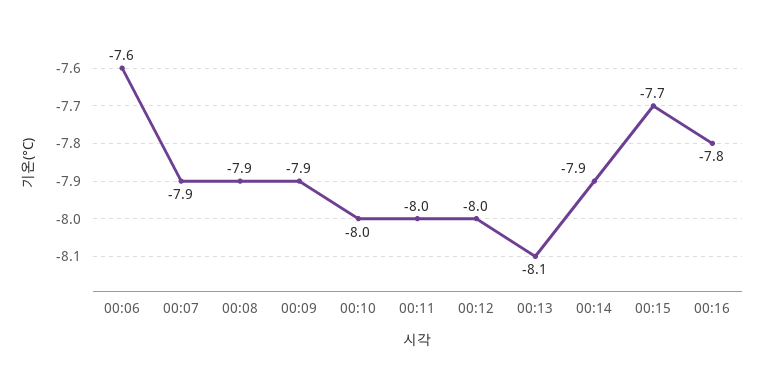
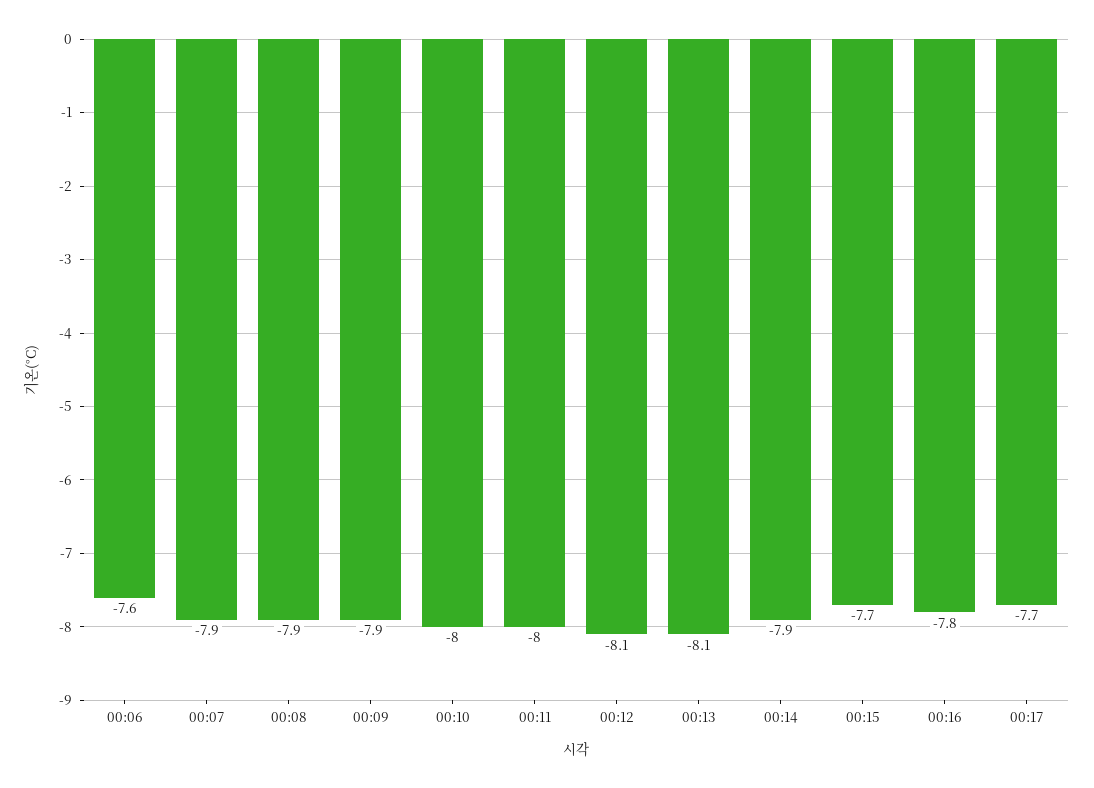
00:12: -8 -> -8.1
00:17: none -> -7.7

